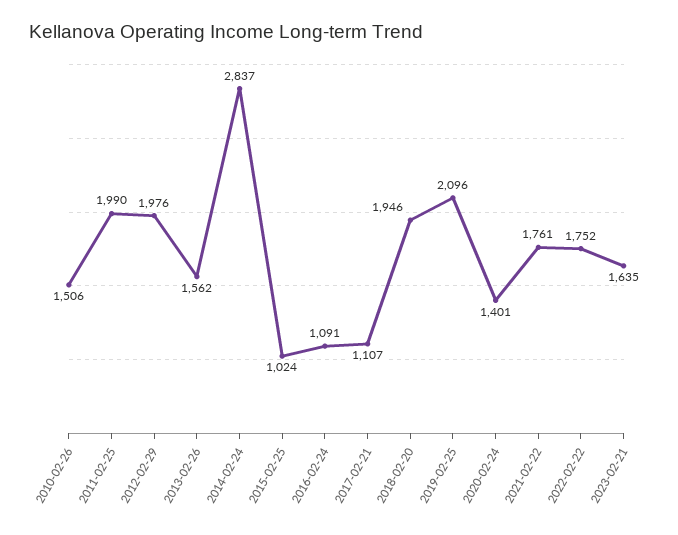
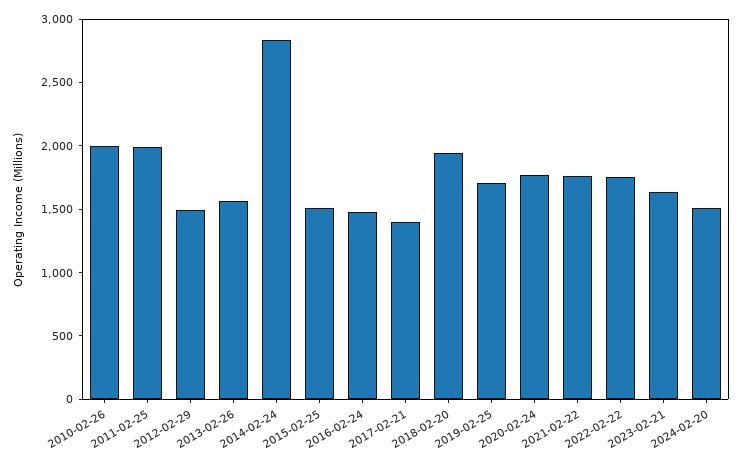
2010-02-26: 1506 -> 2000
2012-02-29: 1976 -> 1500
2015-02-25: 1024 -> 1500
2016-02-24: 1091 -> 1500
2017-02-21: 1107 -> 1400
2019-02-25: 2096 -> 1700
2020-02-24: 1401 -> 1800
2024-02-20: none -> 1500

